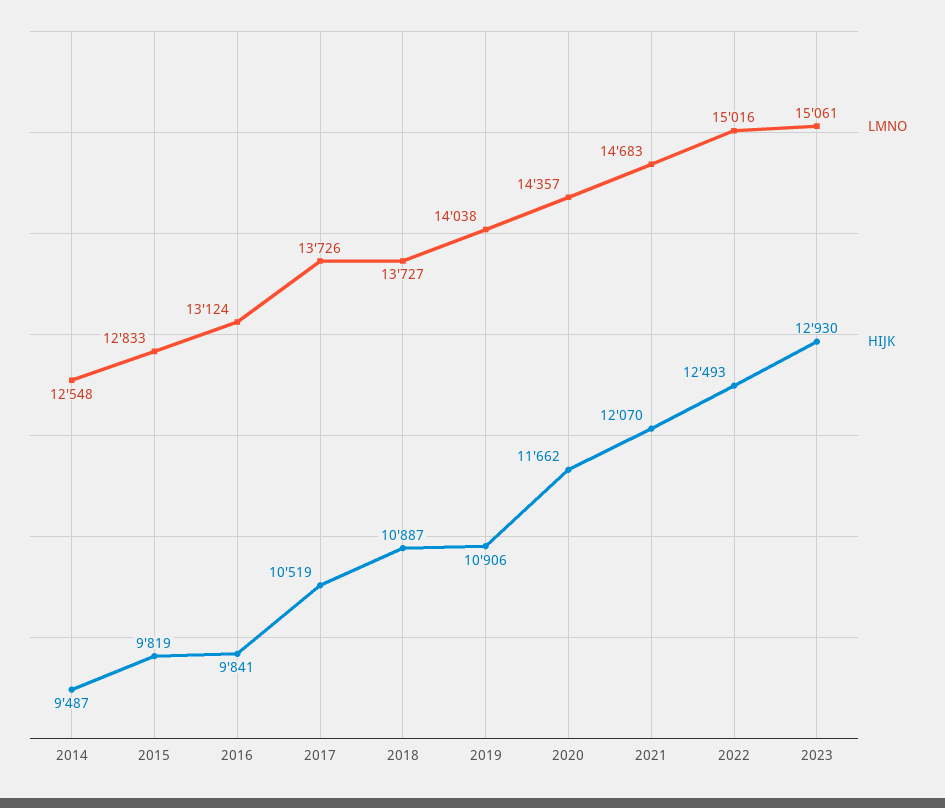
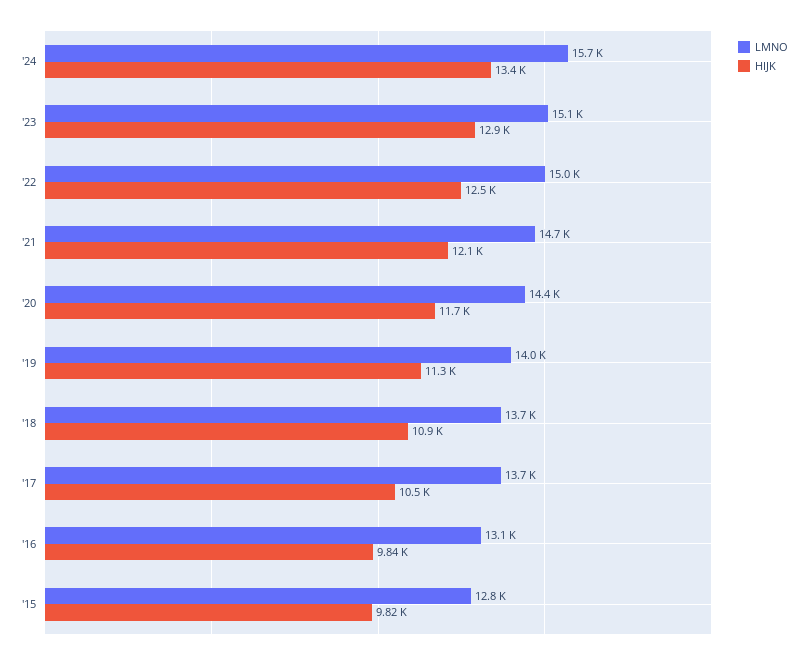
LMNO, 2014: 12548 -> none
HIJK, 2014: 9487 -> none
HIJK, 2019: 10906 -> 11300
LMNO, '24: none -> 15700
HIJK, '24: none -> 13400

